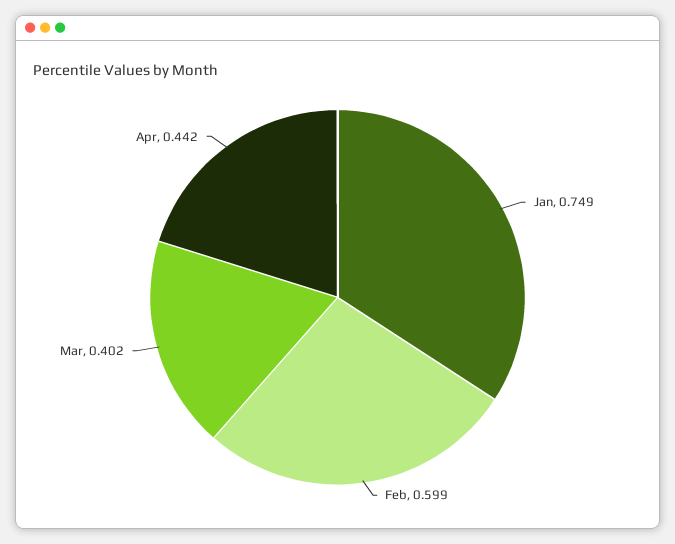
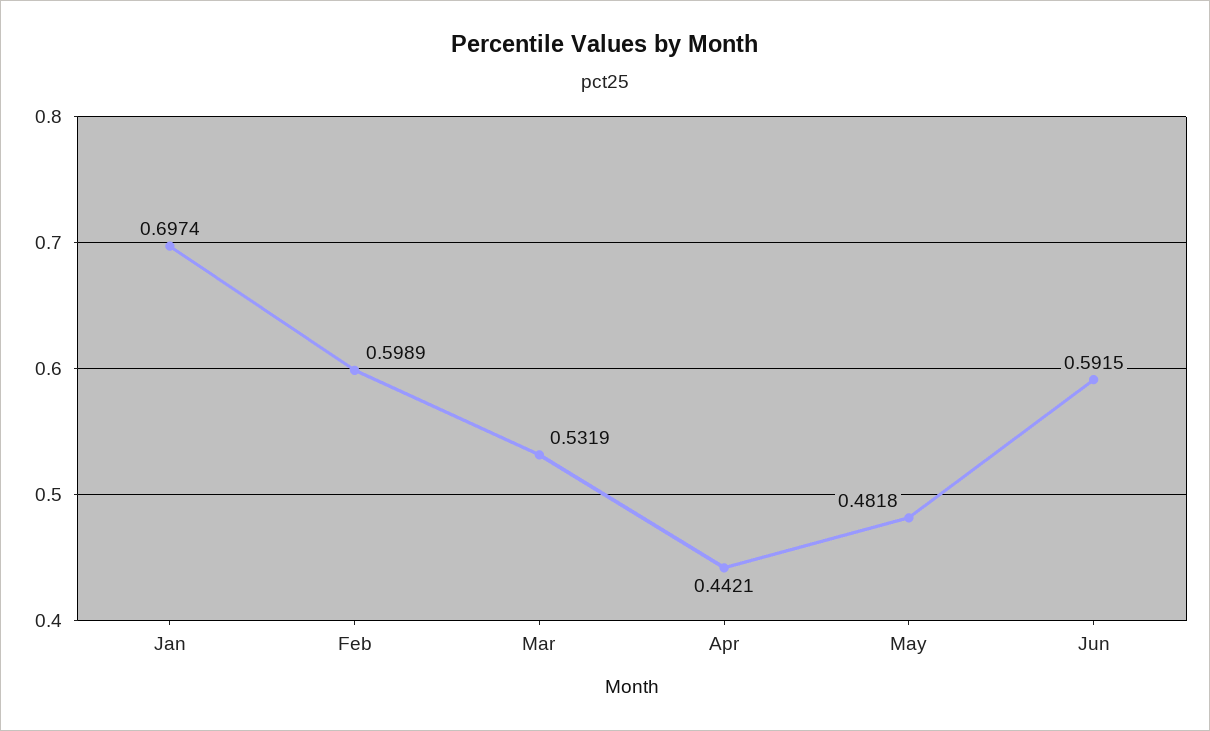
Jan: 0.749 -> 0.6974
Mar: 0.402 -> 0.5319
May: none -> 0.4818
Jun: none -> 0.5915

